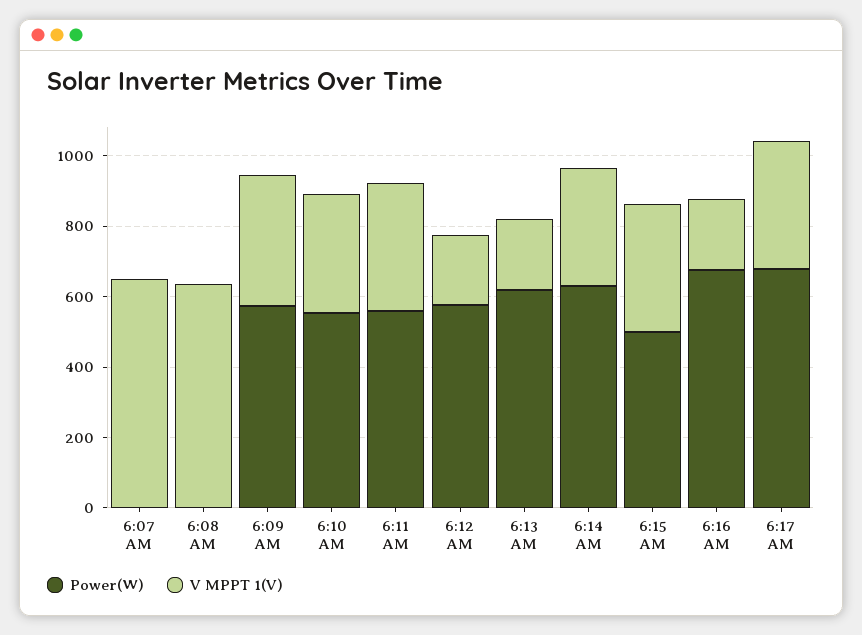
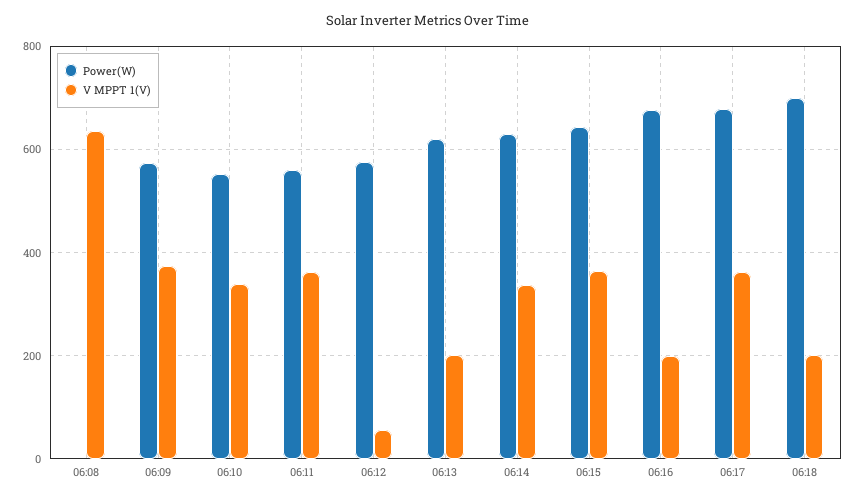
Power(W), 6:07 AM: 0 -> none
V MPPT 1(V), 6:07 AM: 650 -> none
V MPPT 1(V), 6:12 AM: 200 -> 60
Power(W), 6:15 AM: 500 -> 640
Power(W), 06:18: none -> 700
V MPPT 1(V), 06:18: none -> 200

